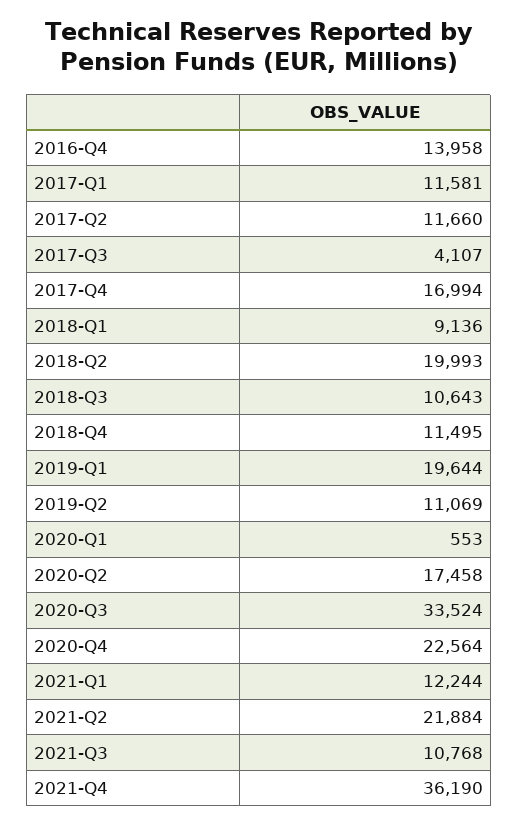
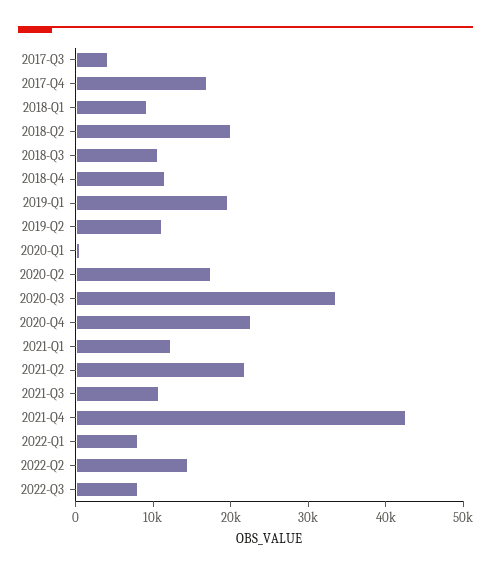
2016-Q4: 13958 -> none
2017-Q1: 11581 -> none
2017-Q2: 11660 -> none
2021-Q4: 36190 -> 42000
2022-Q1: none -> 8000
2022-Q2: none -> 14000
2022-Q3: none -> 8000

